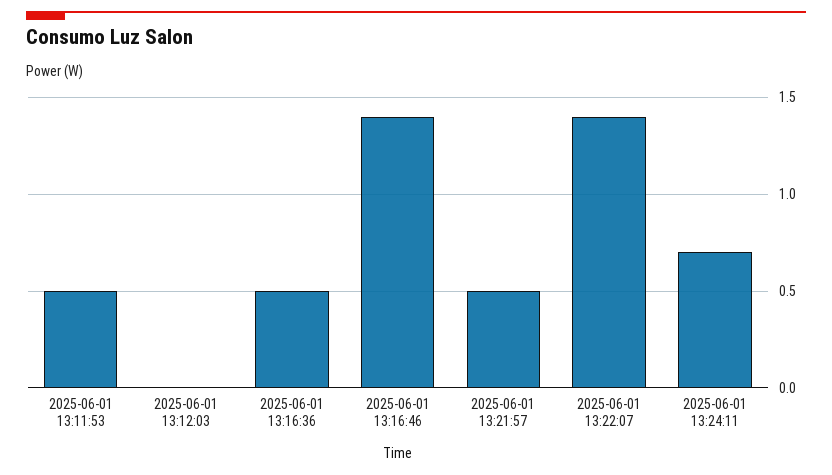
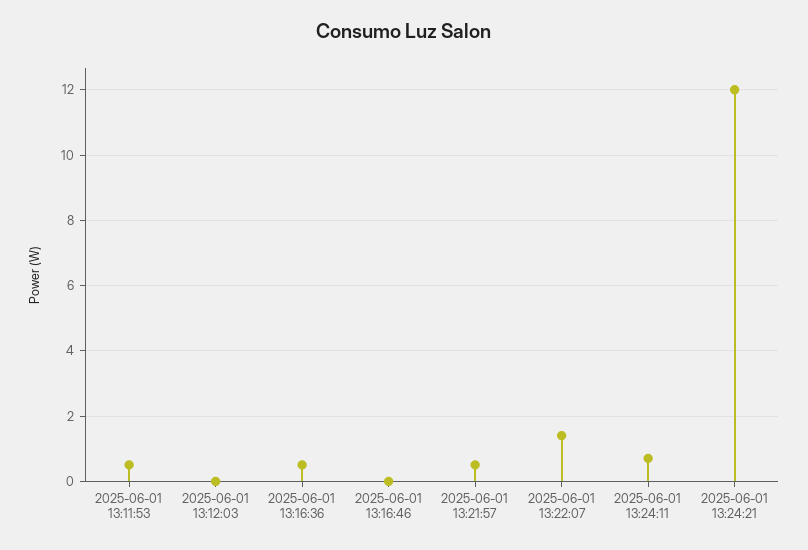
2025-06-01 13:16:46: 1.4 -> 0
2025-06-01 13:24:21: none -> 12

